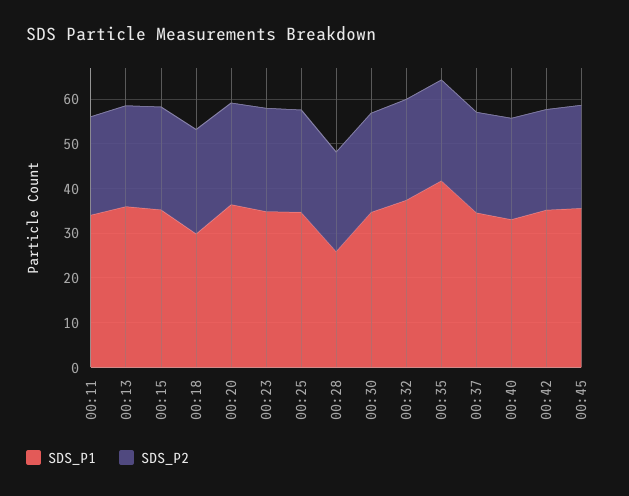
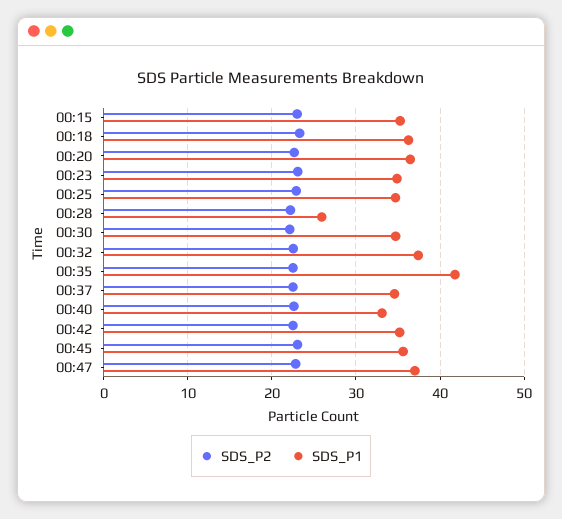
SDS_P1, 00:11: 34 -> none
SDS_P2, 00:11: 22 -> none
SDS_P1, 00:13: 36 -> none
SDS_P2, 00:13: 22 -> none
SDS_P1, 00:18: 30 -> 36
SDS_P2, 00:47: none -> 23
SDS_P1, 00:47: none -> 37

